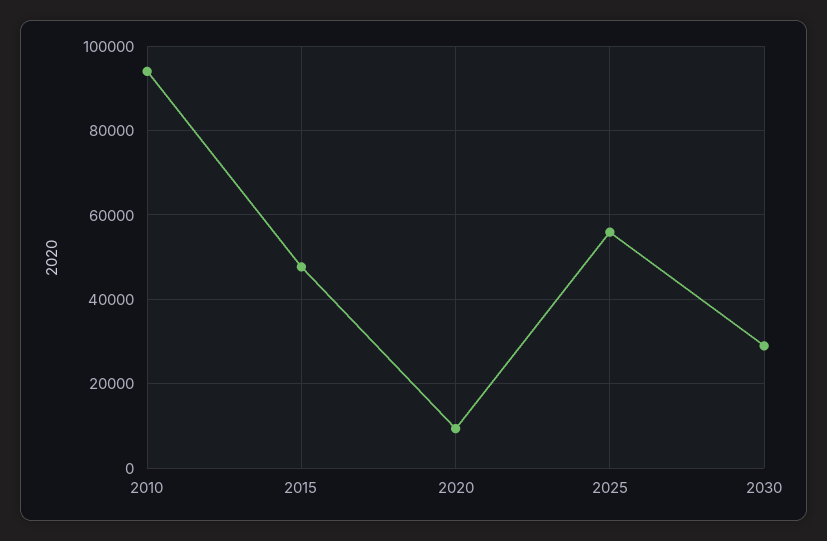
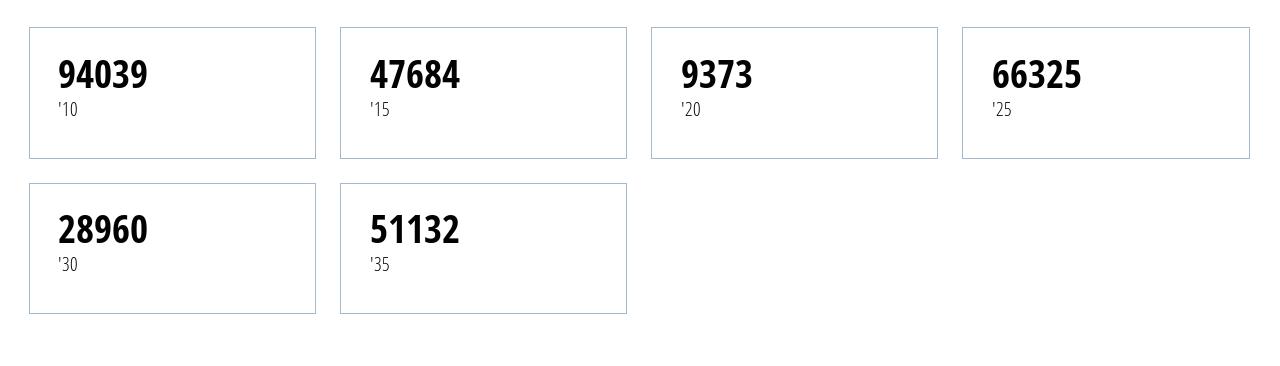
2025: 56000 -> 66325
'35: none -> 51132

